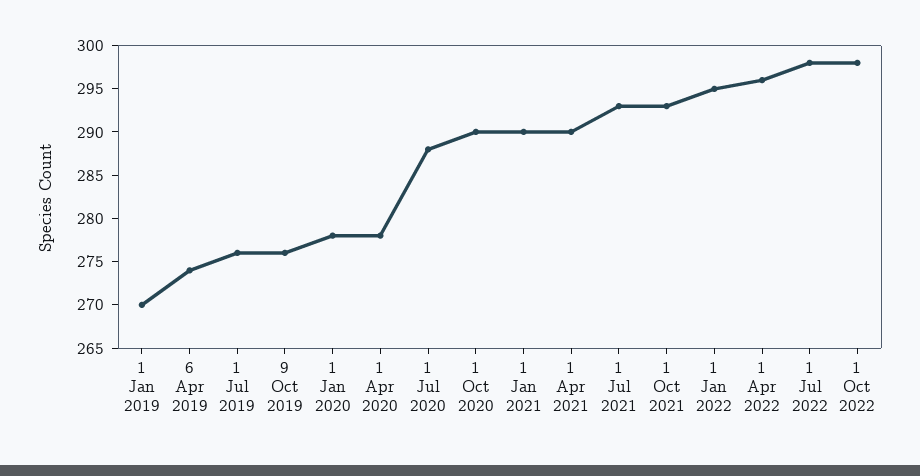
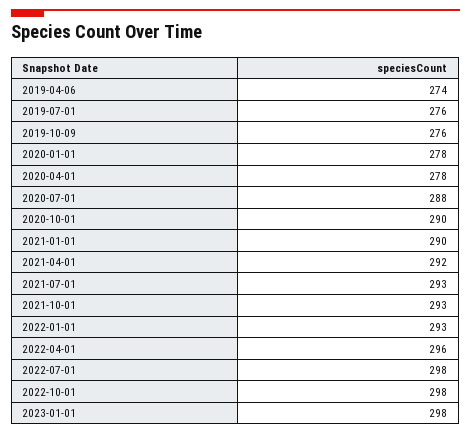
1 Jan 2019: 270 -> none
1 Apr 2021: 290 -> 292
1 Jan 2022: 295 -> 293
2023-01-01: none -> 298

